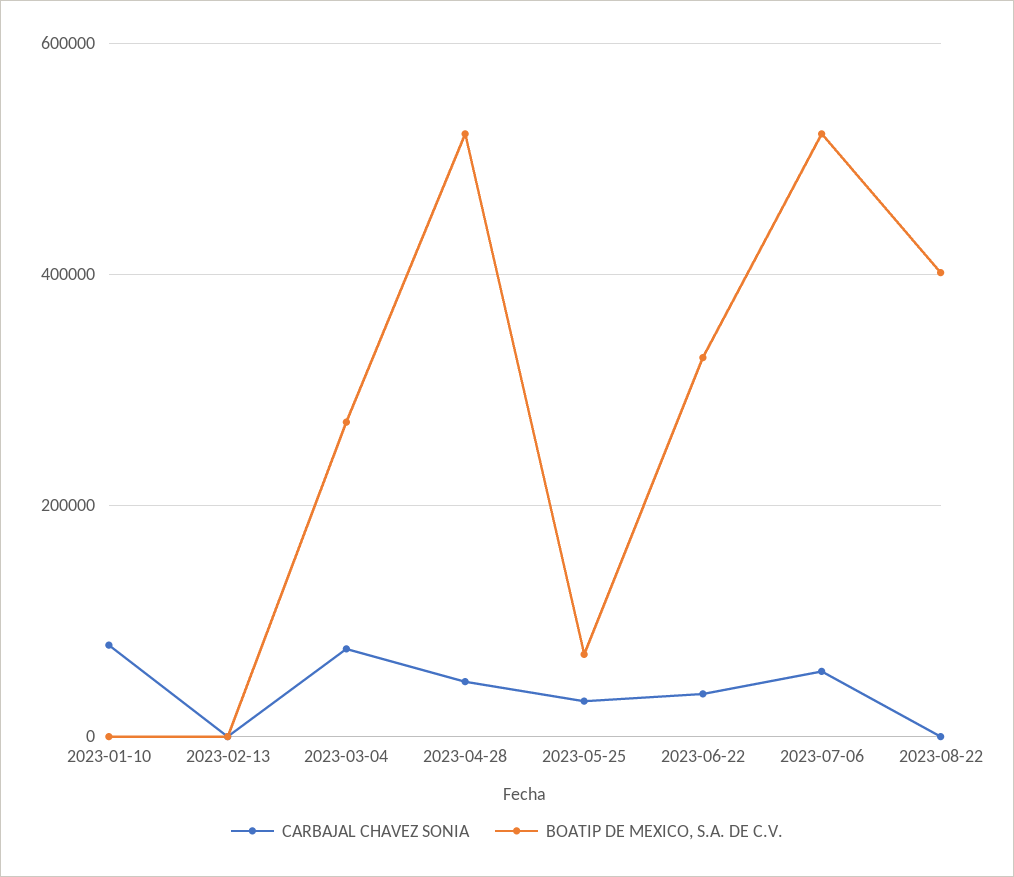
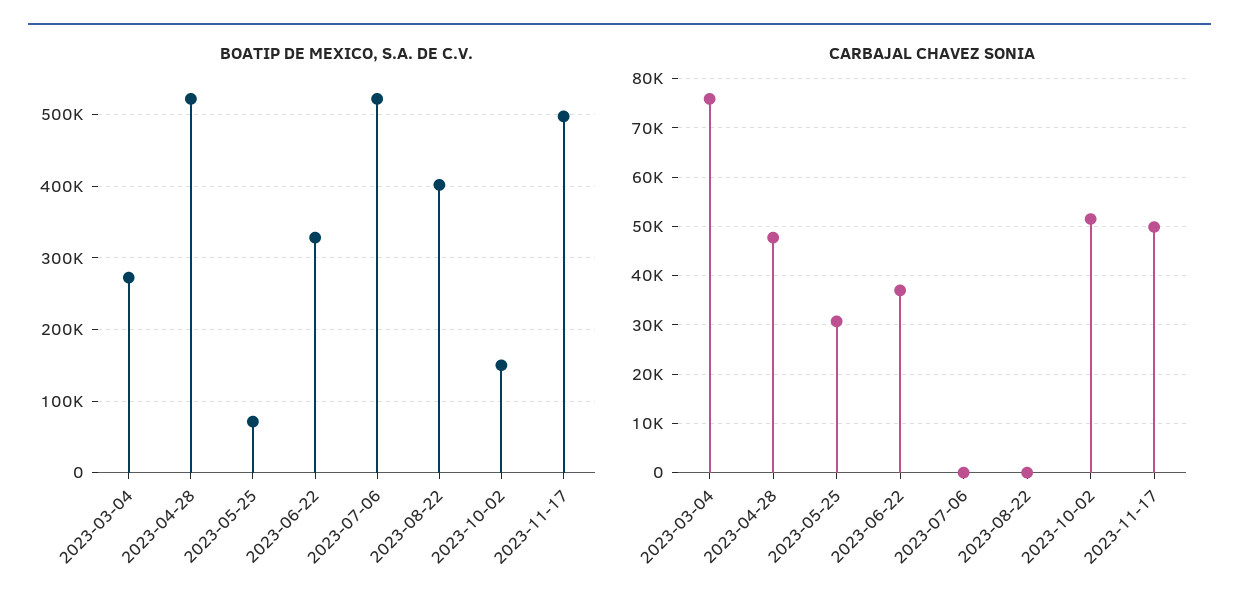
CARBAJAL CHAVEZ SONIA, 2023-01-10: 80000 -> none
BOATIP DE MEXICO, S.A. DE C.V., 2023-01-10: 0 -> none
CARBAJAL CHAVEZ SONIA, 2023-02-13: 0 -> none
BOATIP DE MEXICO, S.A. DE C.V., 2023-02-13: 0 -> none
CARBAJAL CHAVEZ SONIA, 2023-07-06: 60000 -> 0
BOATIP DE MEXICO, S.A. DE C.V., 2023-10-02: none -> 150000
BOATIP DE MEXICO, S.A. DE C.V., 2023-11-17: none -> 500000
CARBAJAL CHAVEZ SONIA, 2023-10-02: none -> 52000
CARBAJAL CHAVEZ SONIA, 2023-11-17: none -> 50000

